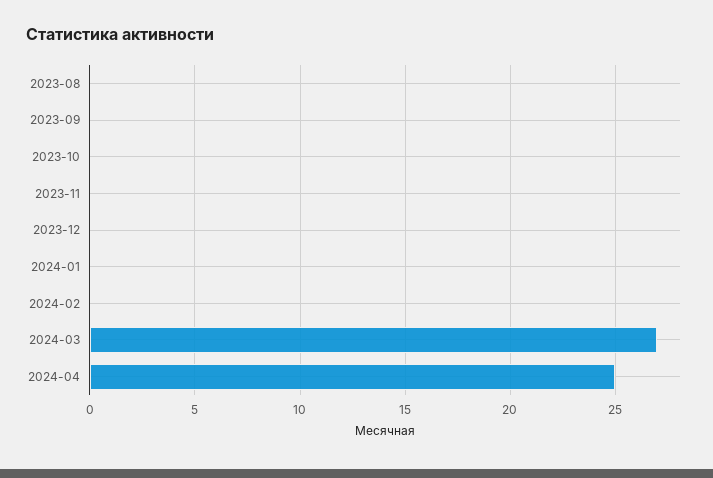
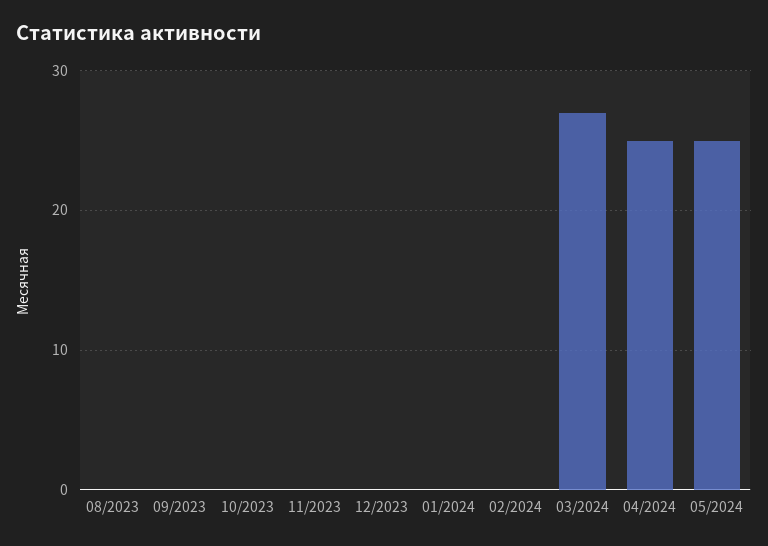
05/2024: none -> 25

